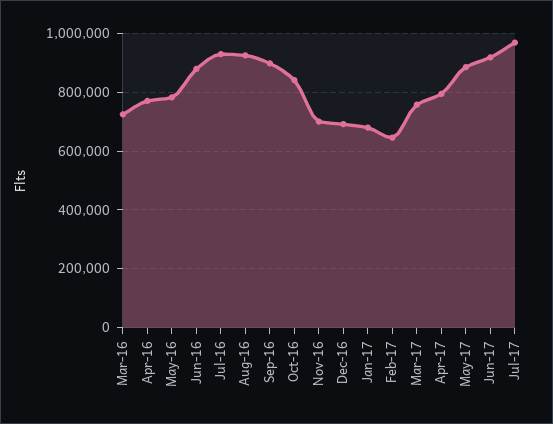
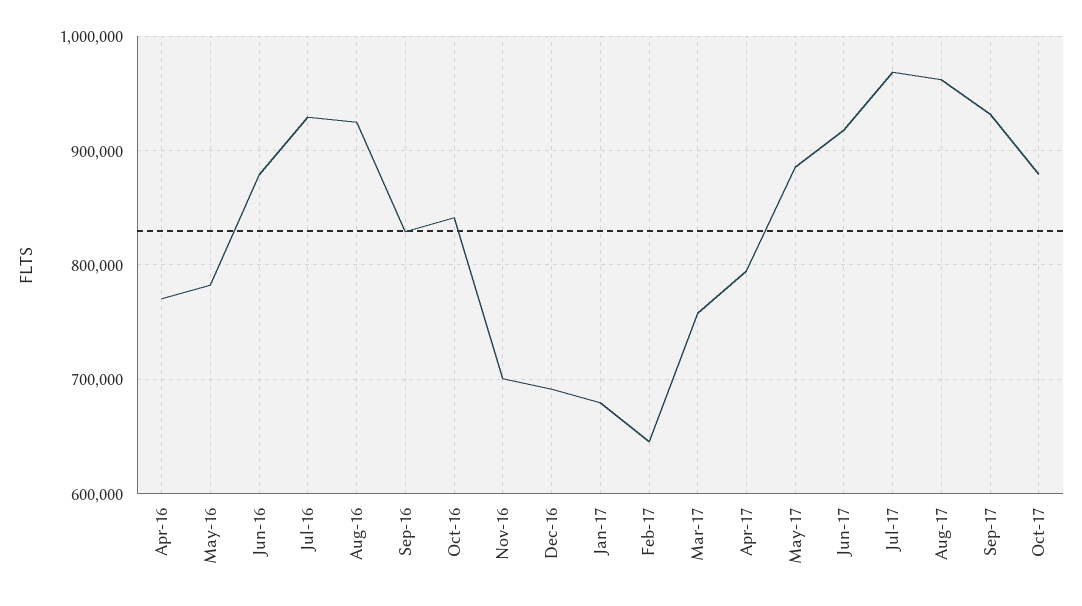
Mar-16: 725000 -> none
Sep-16: 900000 -> 830000
Aug-17: none -> 960000
Sep-17: none -> 930000
Oct-17: none -> 880000

